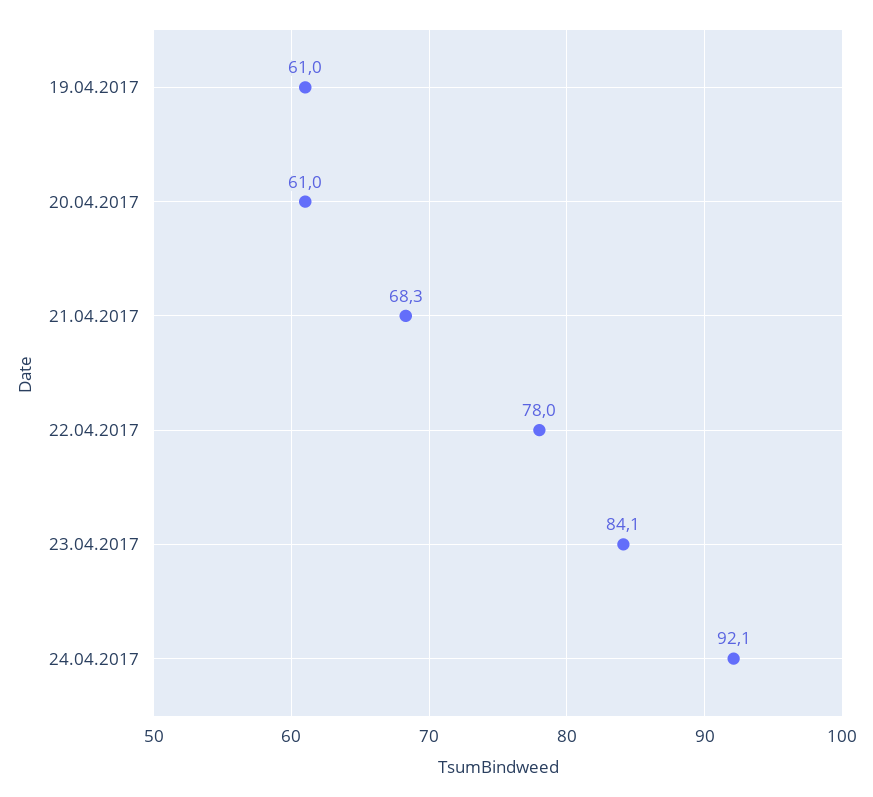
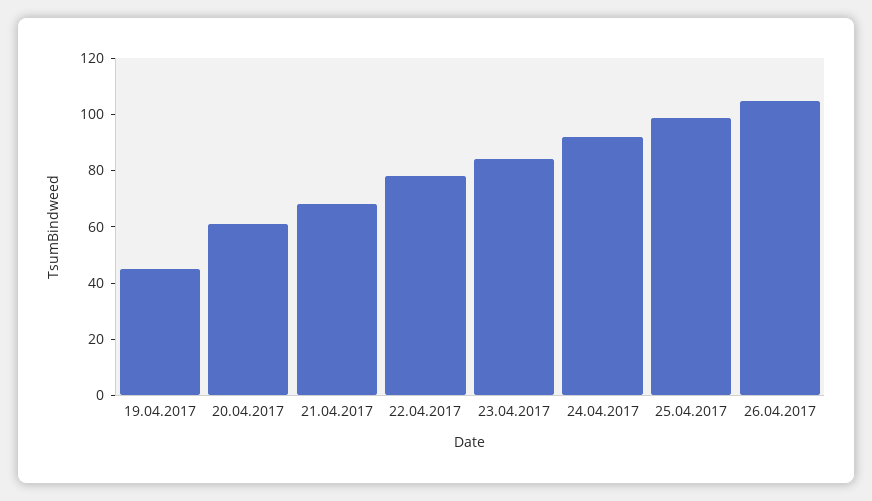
19.04.2017: 61 -> 45
25.04.2017: none -> 100
26.04.2017: none -> 105

